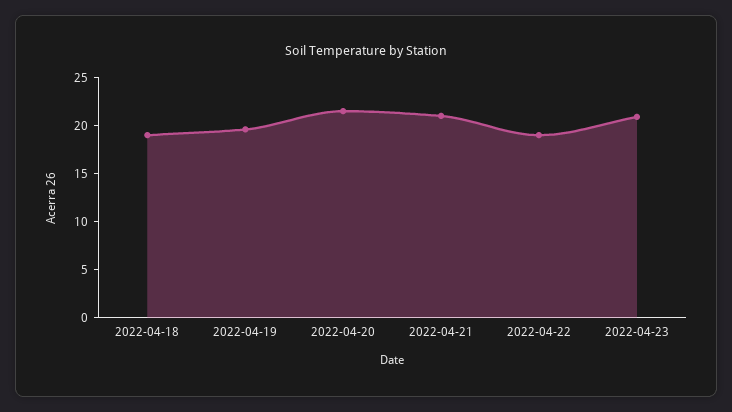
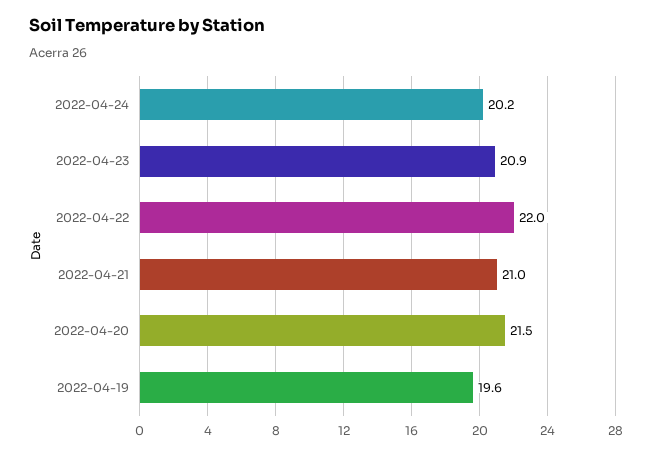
2022-04-18: 19 -> none
2022-04-22: 19 -> 22
2022-04-24: none -> 20.2

